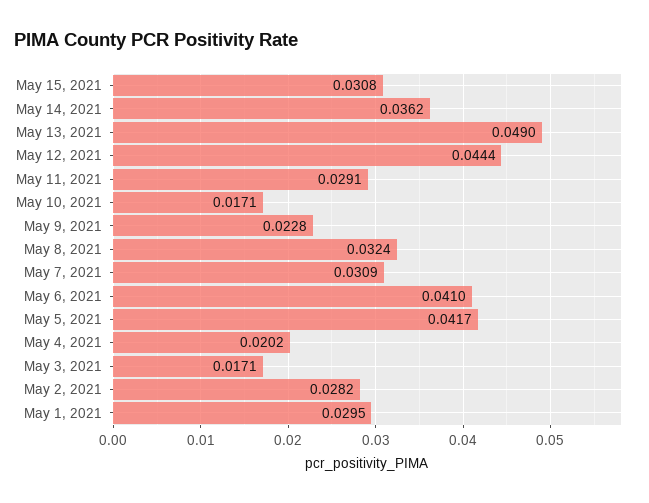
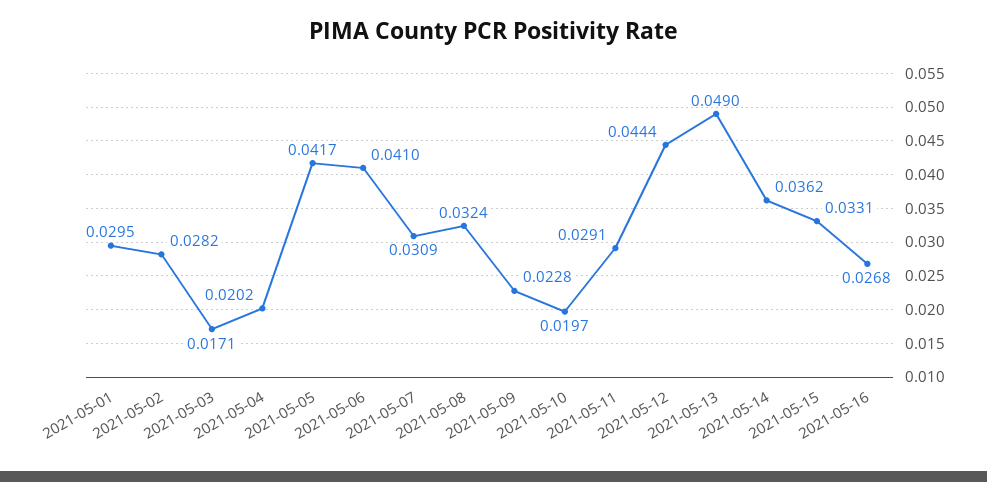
May 15, 2021: 0.0308 -> 0.0331
May 10, 2021: 0.0171 -> 0.0197
2021-05-16: none -> 0.0268

